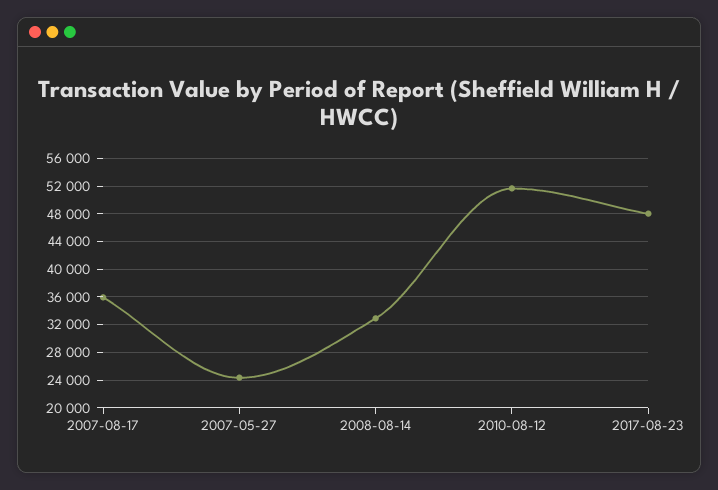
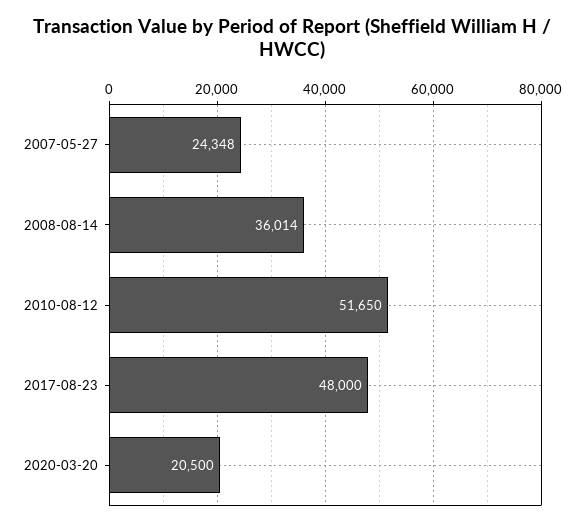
2007-08-17: 36000 -> none
2008-08-14: 33000 -> 36014
2020-03-20: none -> 20500

